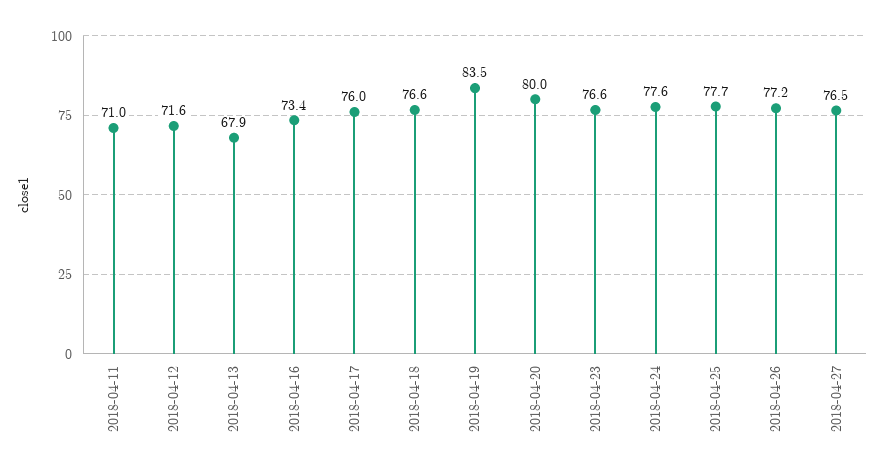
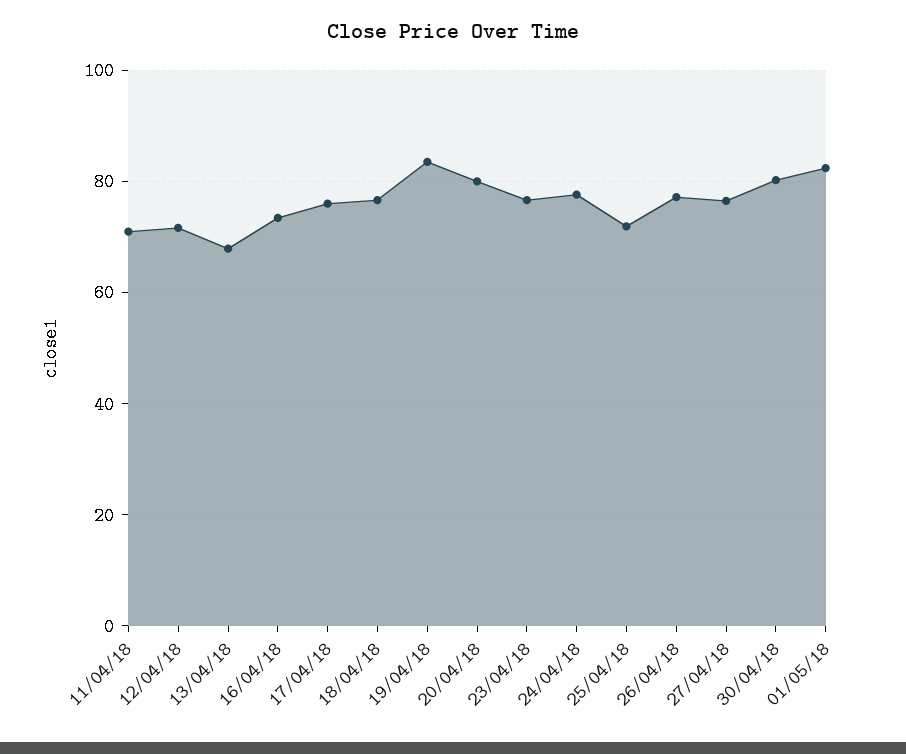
2018-04-25: 77.7 -> 72
30/04/18: none -> 80
01/05/18: none -> 82

